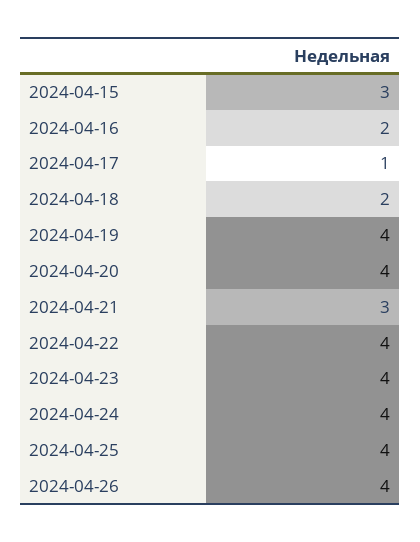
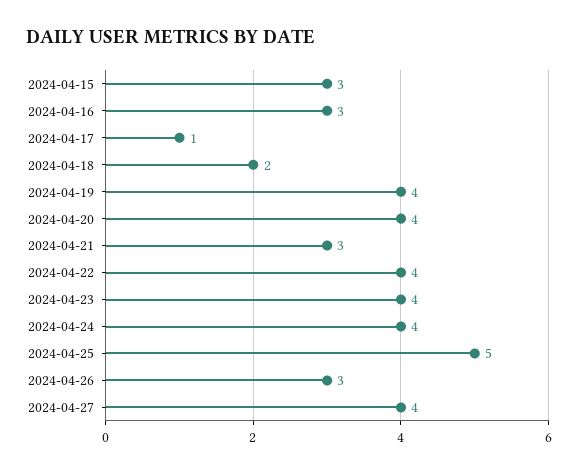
2024-04-16: 2 -> 3
2024-04-25: 4 -> 5
2024-04-26: 4 -> 3
2024-04-27: none -> 4

